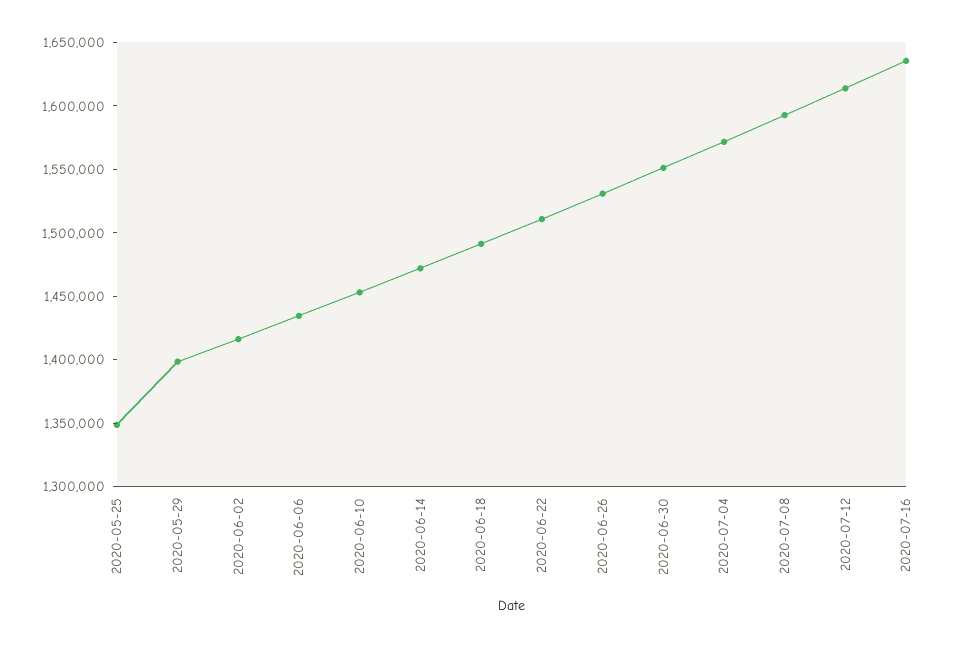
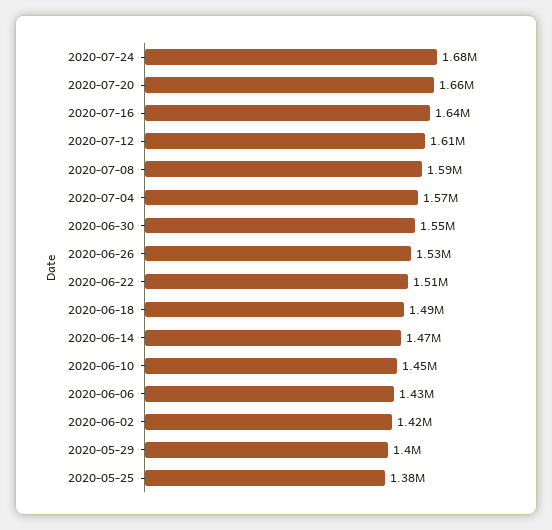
2020-05-25: 1350000 -> 1380000
2020-07-24: none -> 1680000
2020-07-20: none -> 1660000

